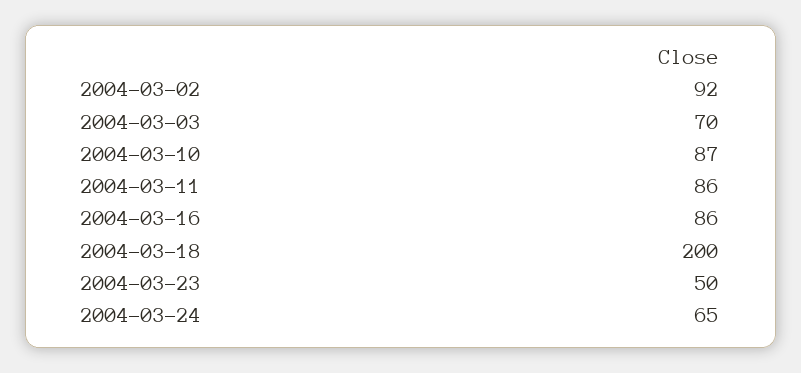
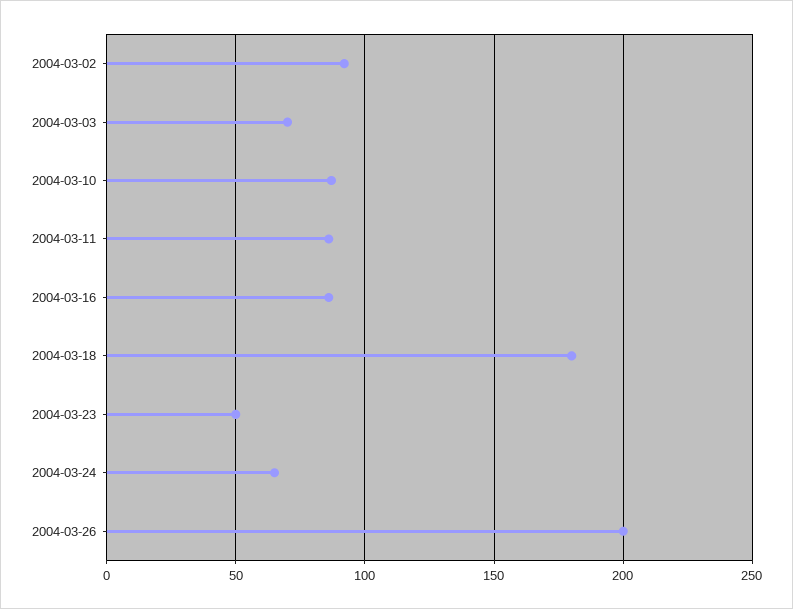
2004-03-18: 200 -> 180
2004-03-26: none -> 200

